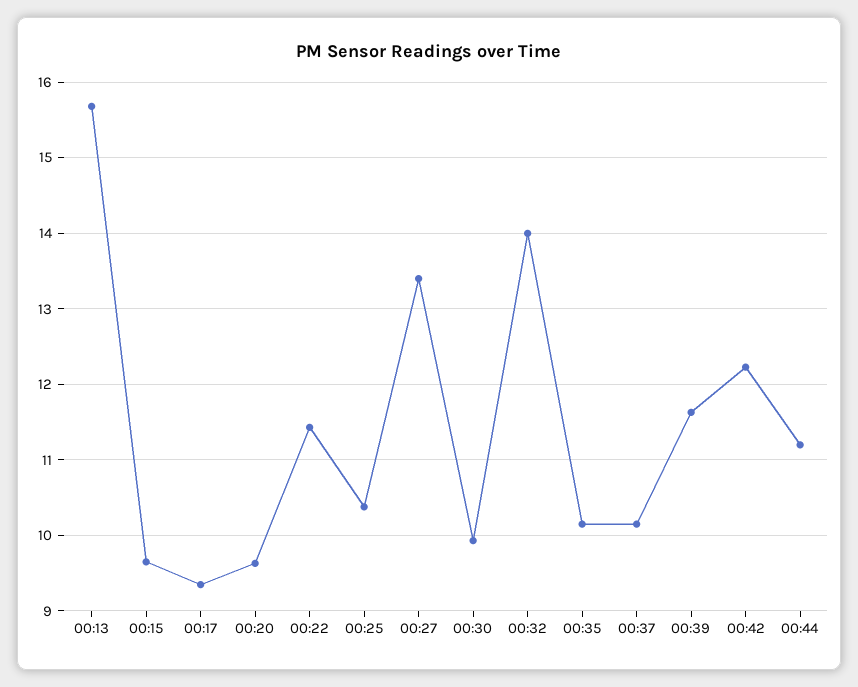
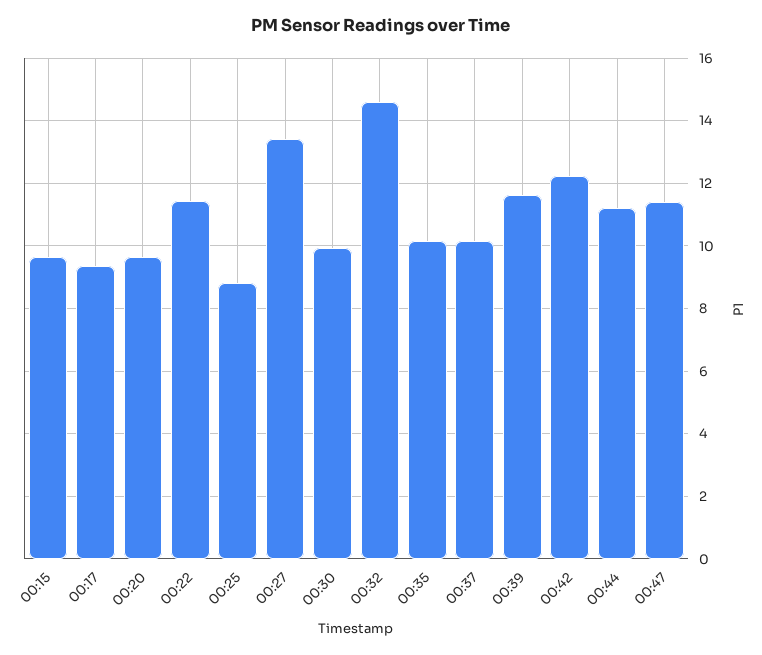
00:13: 15.7 -> none
00:25: 10.4 -> 8.8
00:32: 14 -> 14.6
00:47: none -> 11.4

